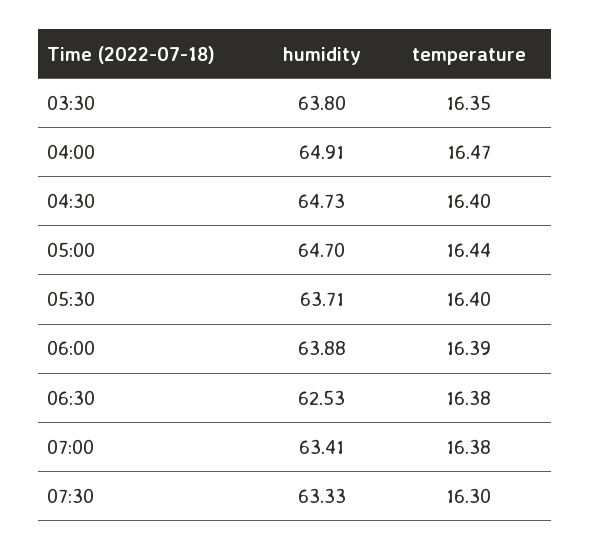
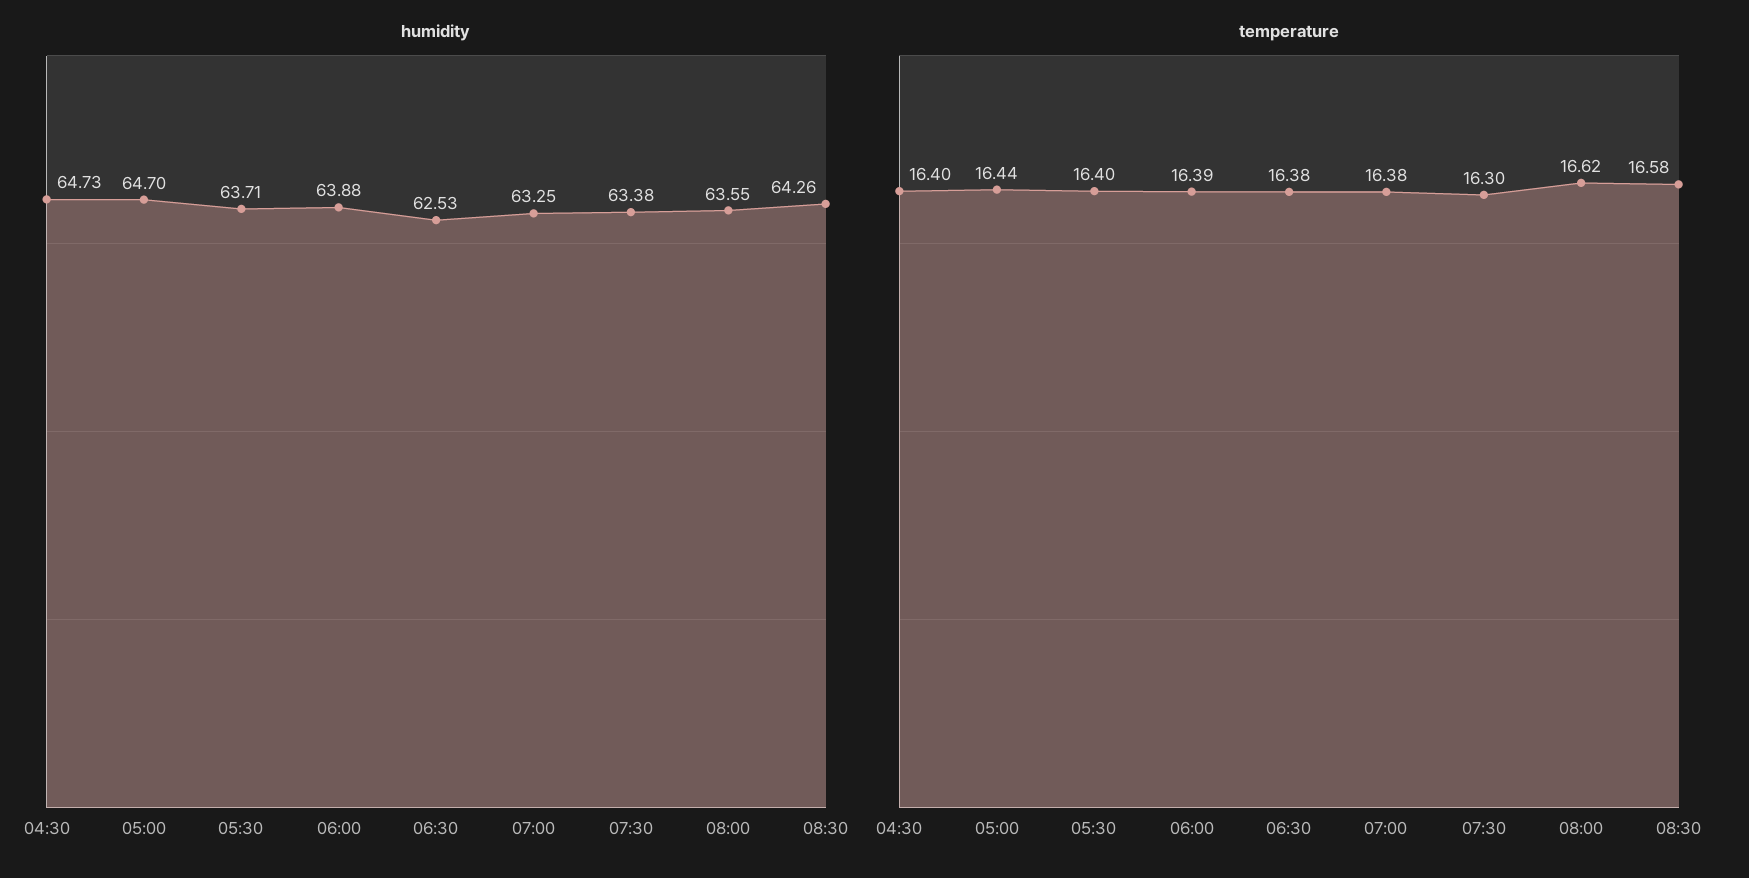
humidity, 03:30: 63.8 -> none
temperature, 03:30: 16.35 -> none
humidity, 04:00: 64.91 -> none
temperature, 04:00: 16.47 -> none
humidity, 07:00: 63.41 -> 63.25
humidity, 07:30: 63.33 -> 63.38
humidity, 08:00: none -> 63.55
humidity, 08:30: none -> 64.26
temperature, 08:00: none -> 16.62
temperature, 08:30: none -> 16.58

